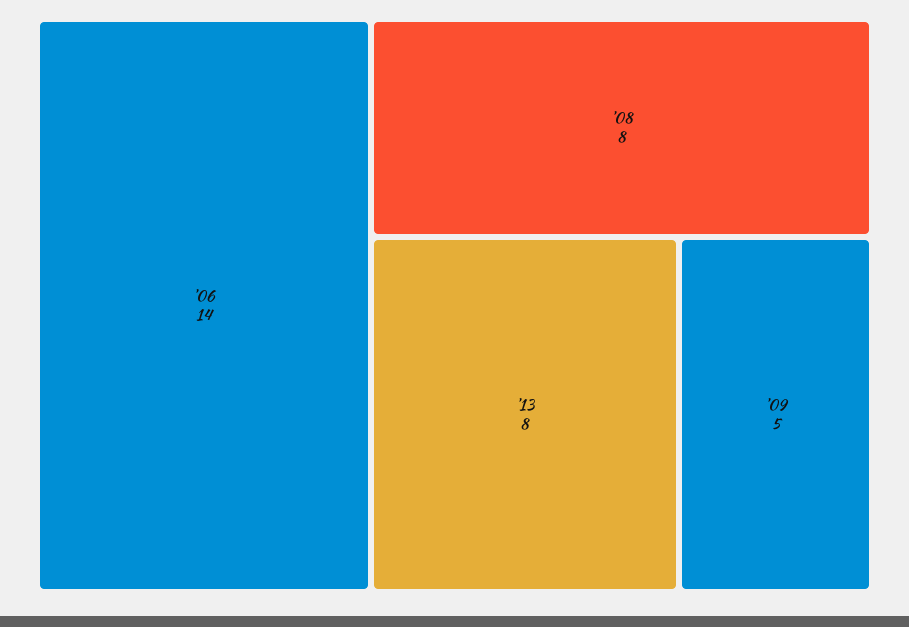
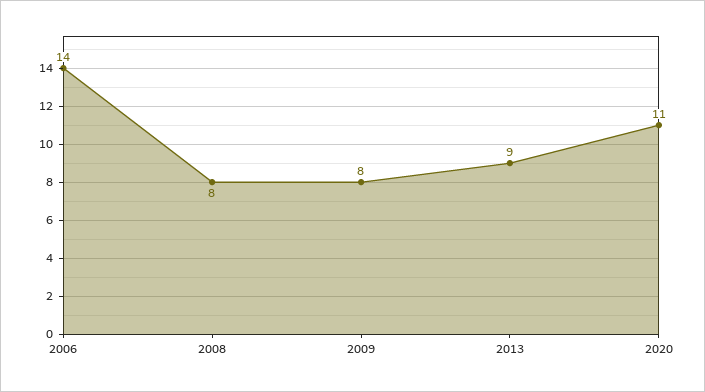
'13: 8 -> 9
'09: 5 -> 8
2020: none -> 11

